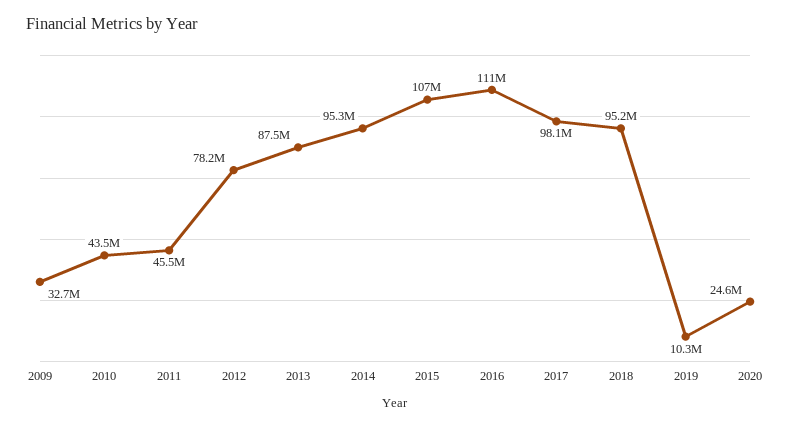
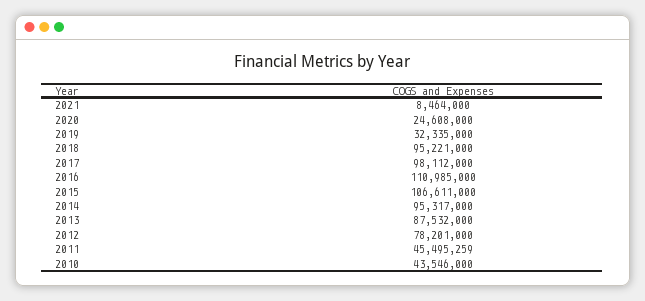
2009: 32700000 -> none
2019: 10300000 -> 32335000
2021: none -> 8464000

